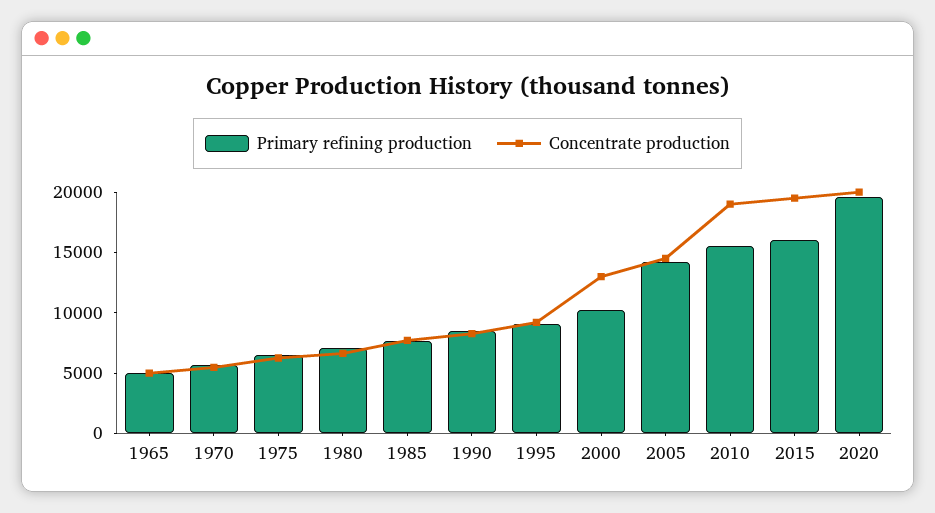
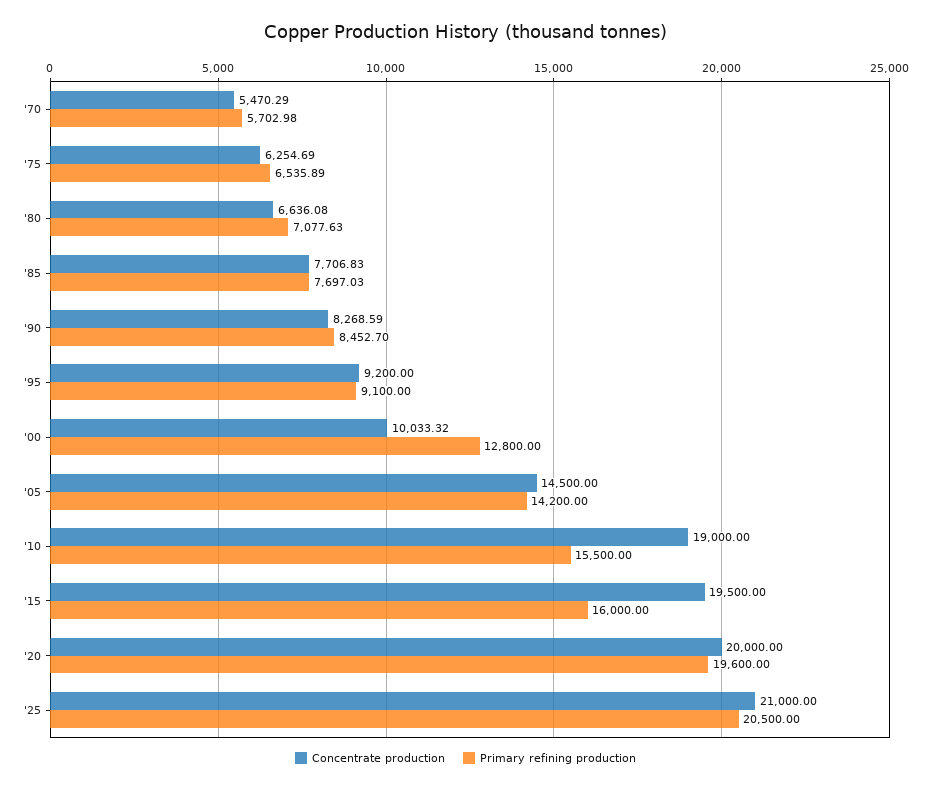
Primary refining production, 1965: 5000 -> none
Concentrate production, 1965: 5000 -> none
Primary refining production, 2000: 10000 -> 12800
Concentrate production, 2000: 13000 -> 10033.32
Concentrate production, '25: none -> 21000
Primary refining production, '25: none -> 20500

